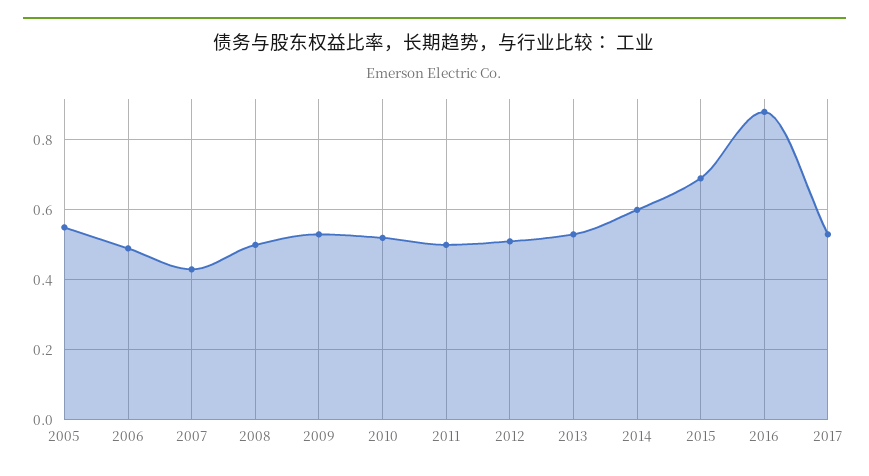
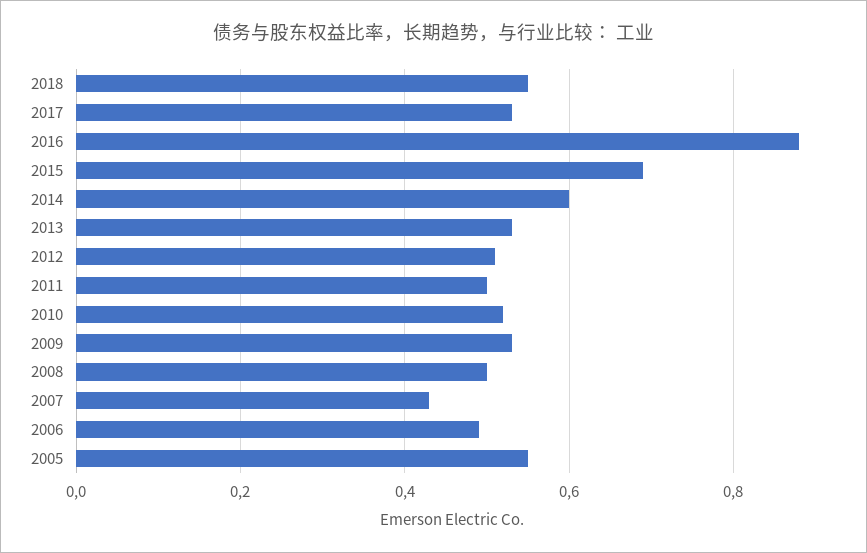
2018: none -> 0.55

